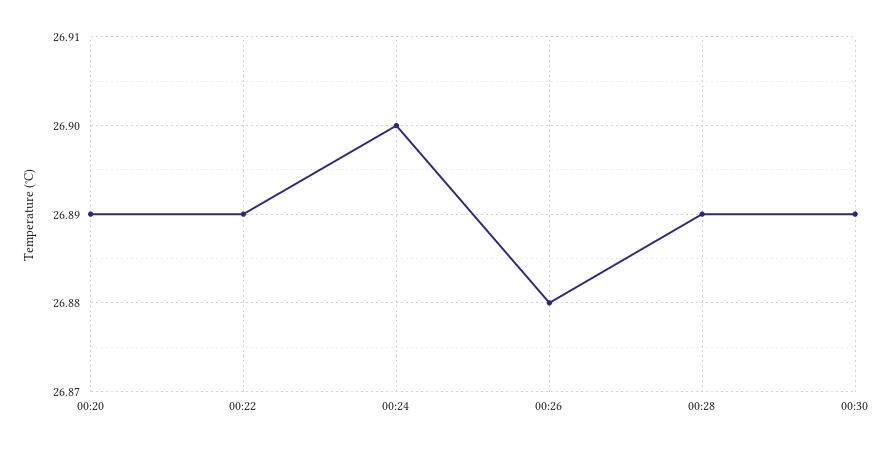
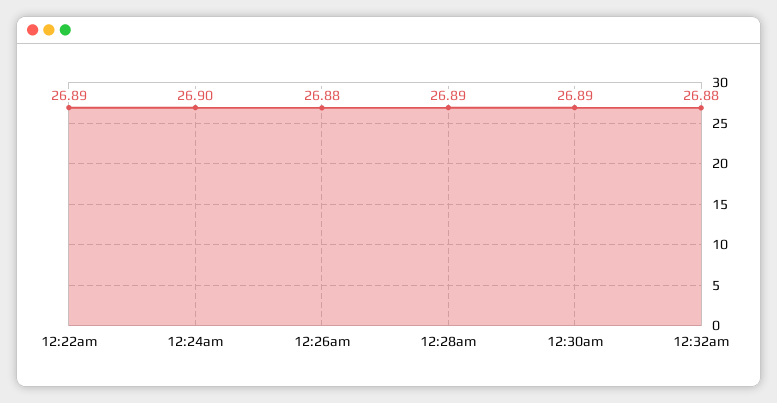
00:20: 26.89 -> none
12:32am: none -> 26.88

